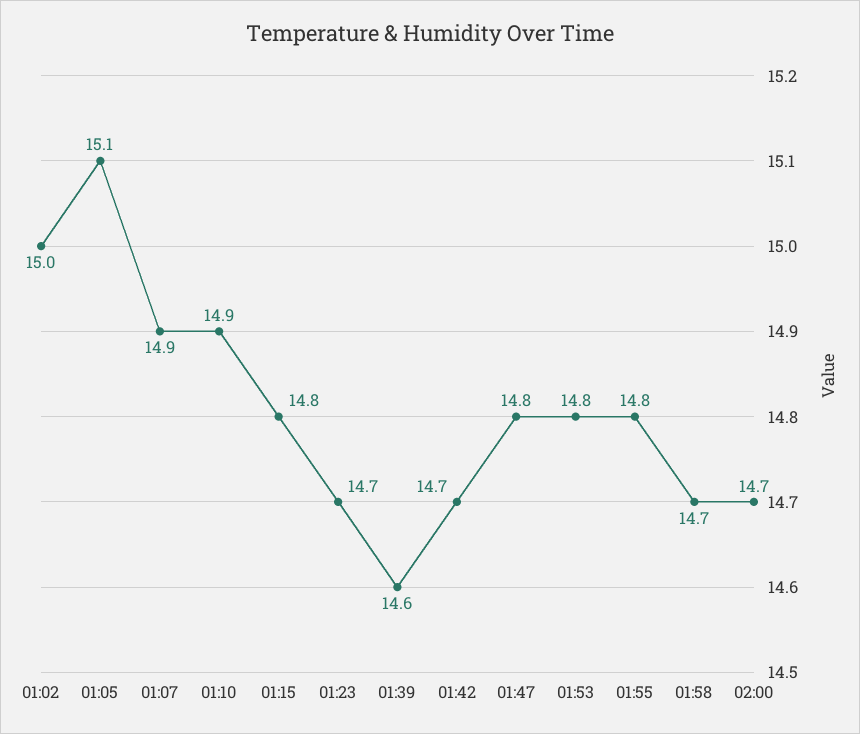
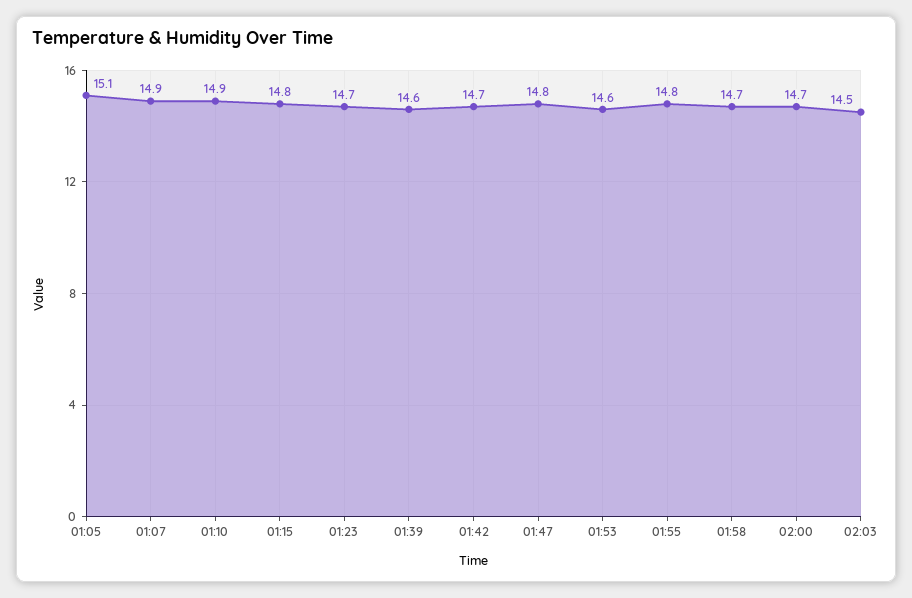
01:02: 15 -> none
01:53: 14.8 -> 14.6
02:03: none -> 14.5

